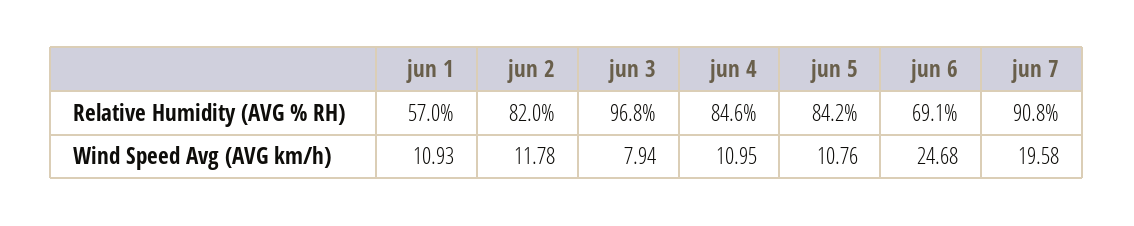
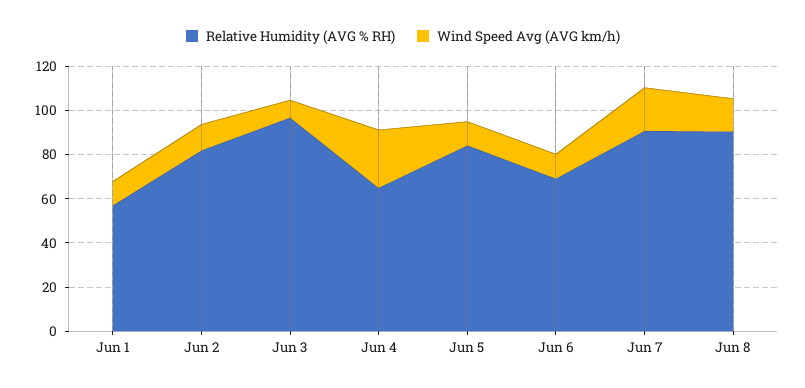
Relative Humidity (AVG % RH), jun 4: 84.6 -> 65
Wind Speed Avg (AVG km/h), jun 4: 10.95 -> 25
Wind Speed Avg (AVG km/h), jun 6: 24.68 -> 10
Relative Humidity (AVG % RH), Jun 8: none -> 90
Wind Speed Avg (AVG km/h), Jun 8: none -> 15

